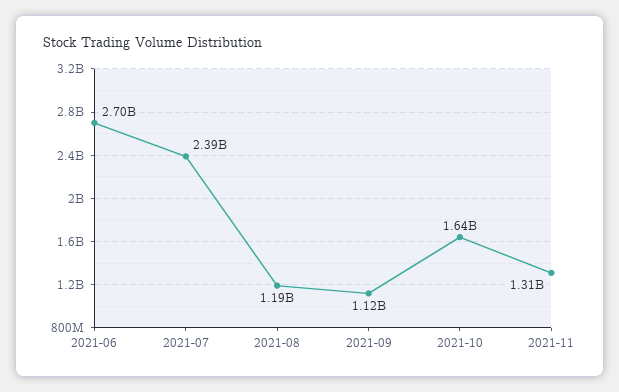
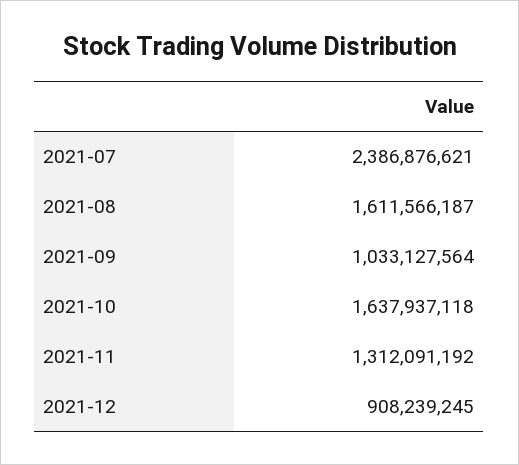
2021-06: 2700000000 -> none
2021-08: 1190000000 -> 1611566187
2021-09: 1120000000 -> 1033127564
2021-12: none -> 908239245

